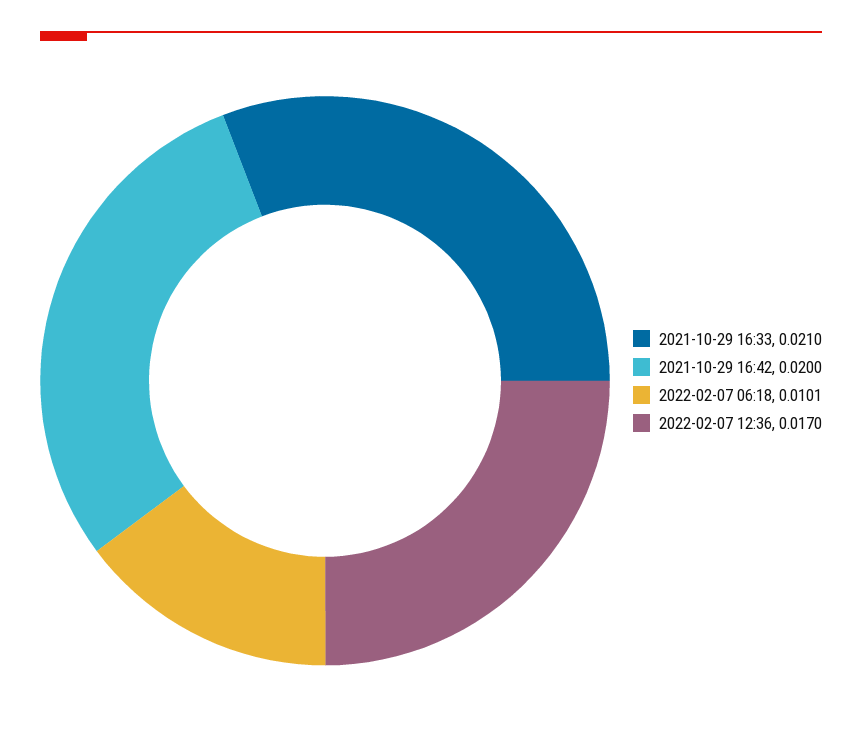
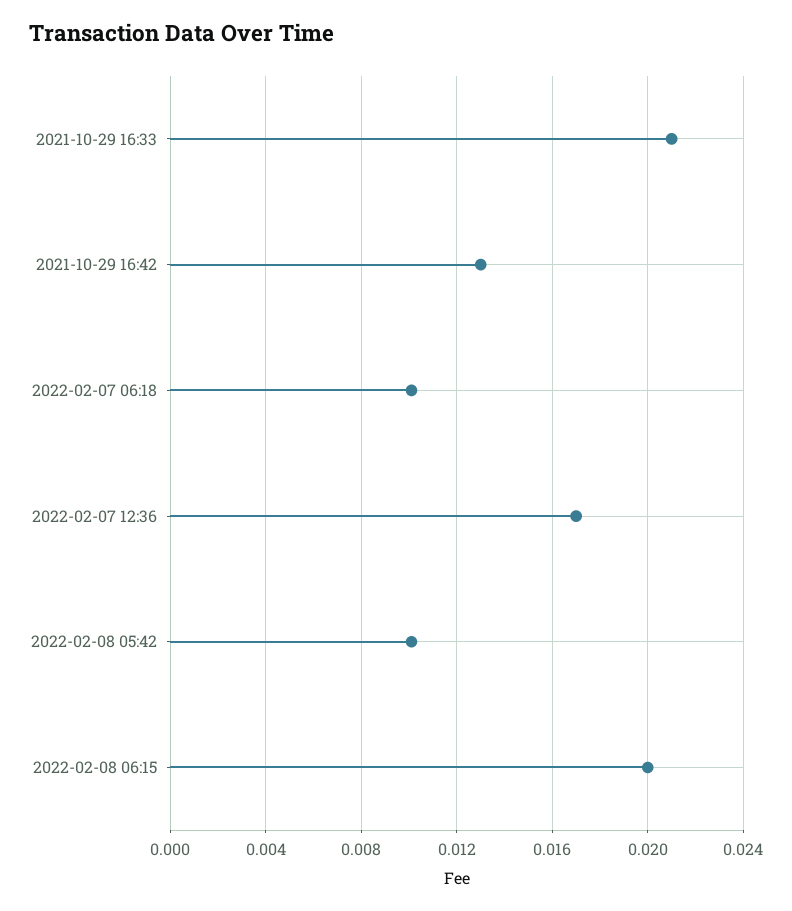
2021-10-29 16:42: 0.02 -> 0.013
2022-02-08 05:42: none -> 0.01
2022-02-08 06:15: none -> 0.02

